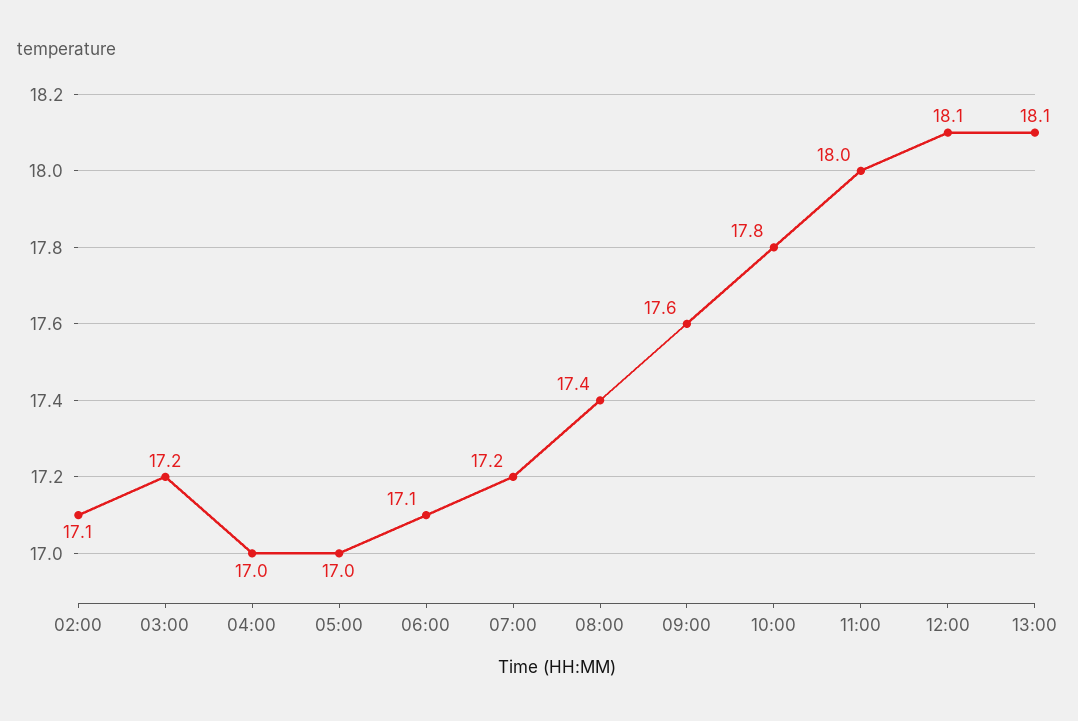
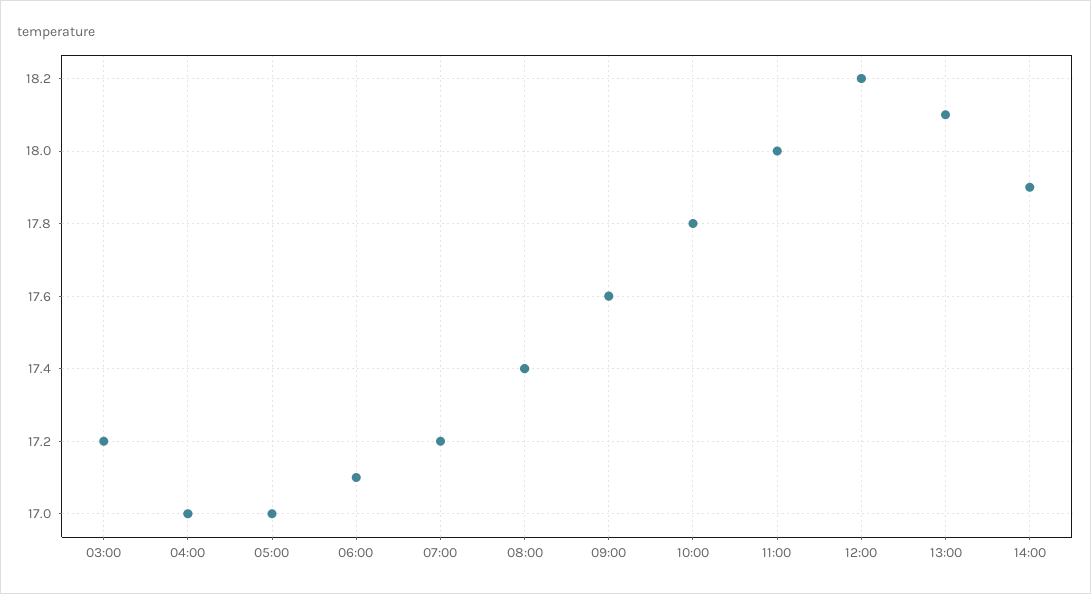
02:00: 17.1 -> none
12:00: 18.1 -> 18.2
14:00: none -> 17.9

